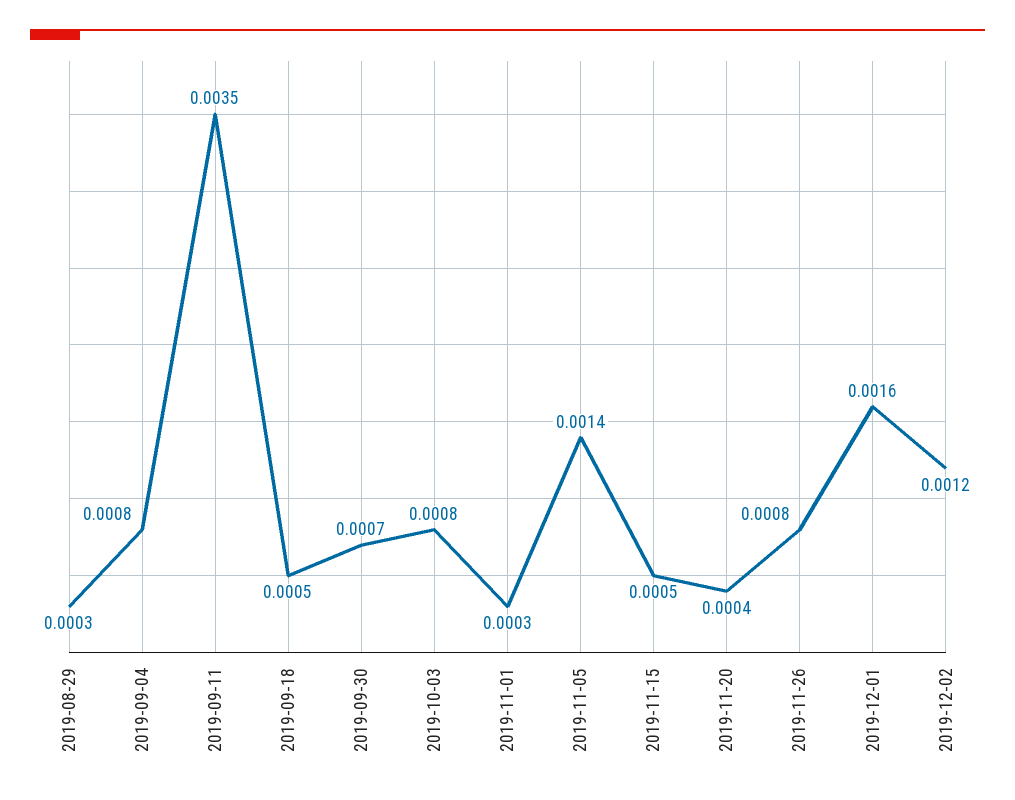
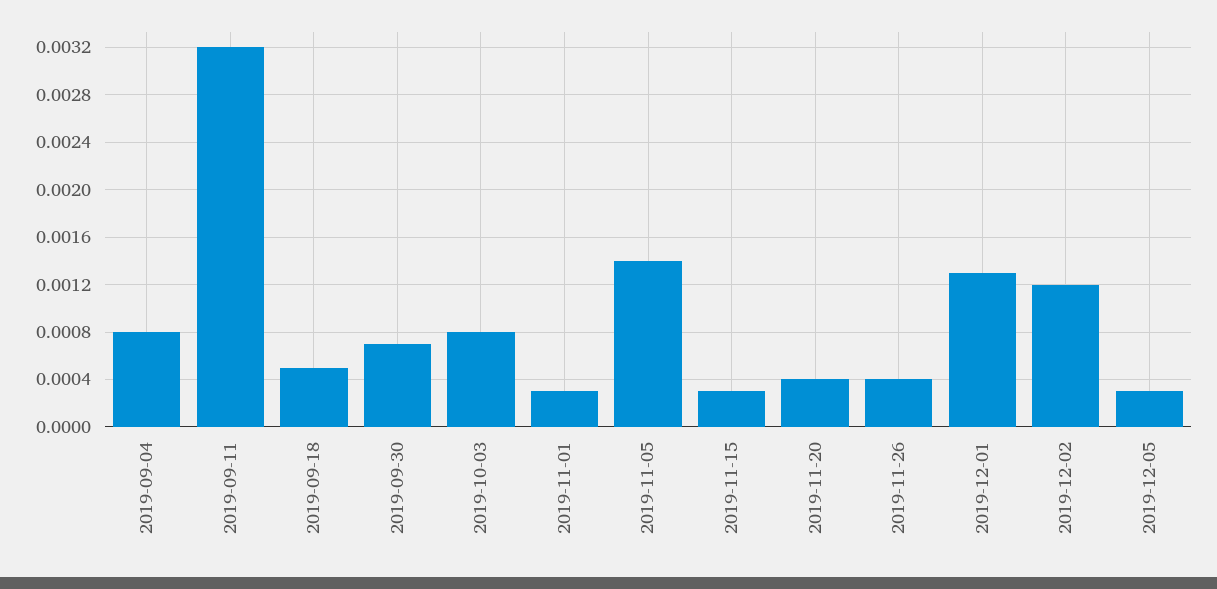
2019-08-29: 0.0003 -> none
2019-09-11: 0.0035 -> 0.0032
2019-11-15: 0.0005 -> 0.0003
2019-11-26: 0.0008 -> 0.0004
2019-12-01: 0.0016 -> 0.0013
2019-12-05: none -> 0.0003

